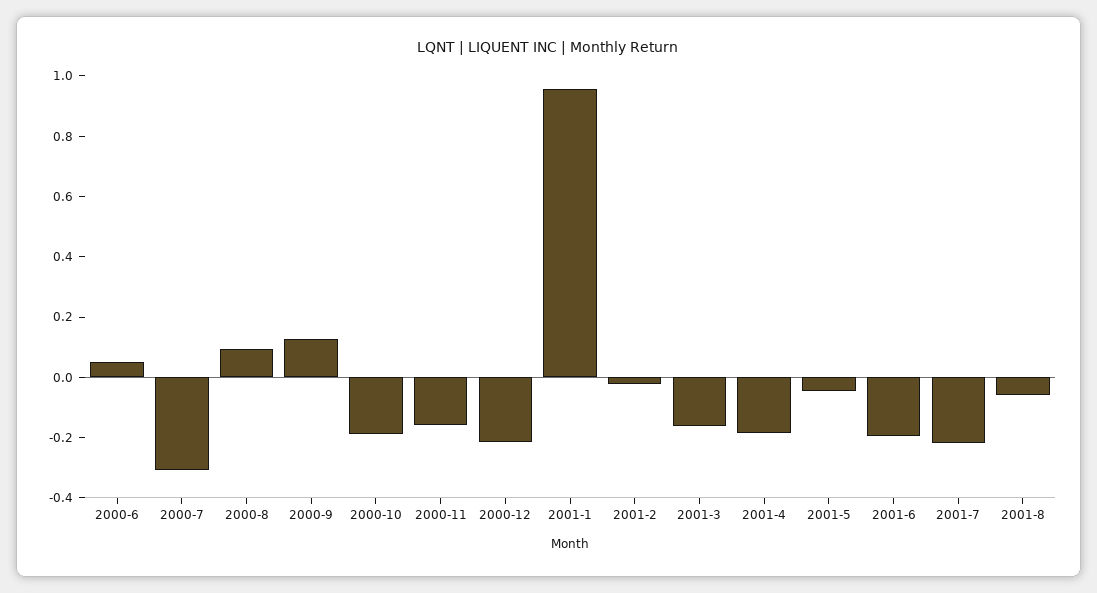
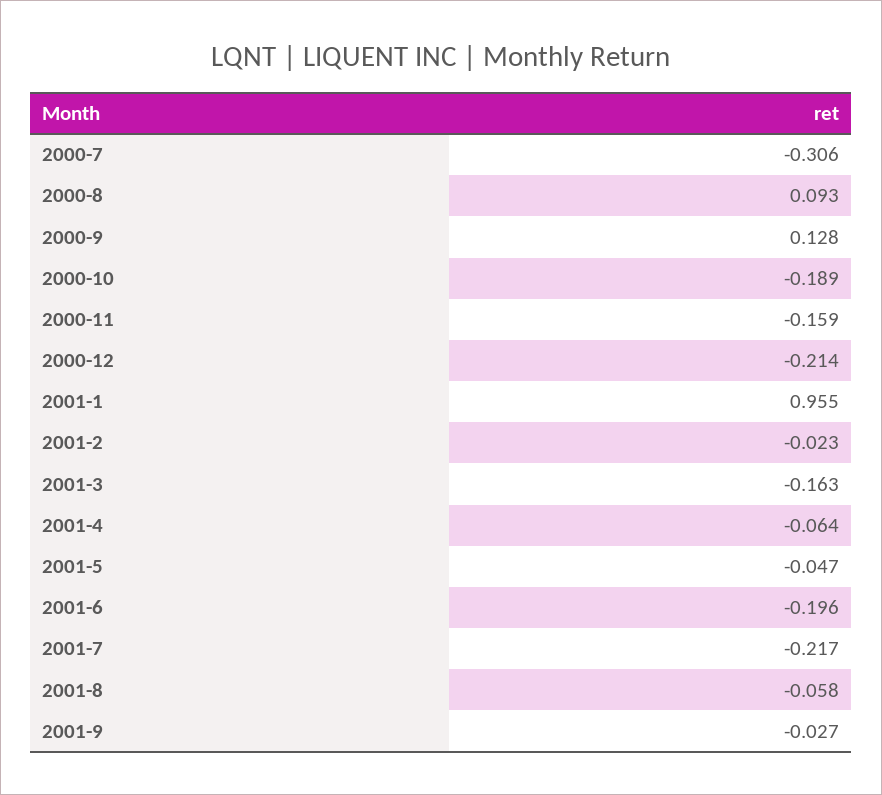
2000-6: 0.05 -> none
2001-4: -0.2 -> -0.064
2001-9: none -> -0.027

